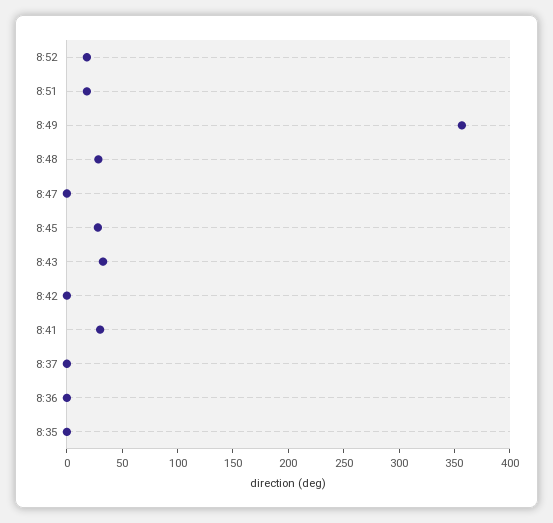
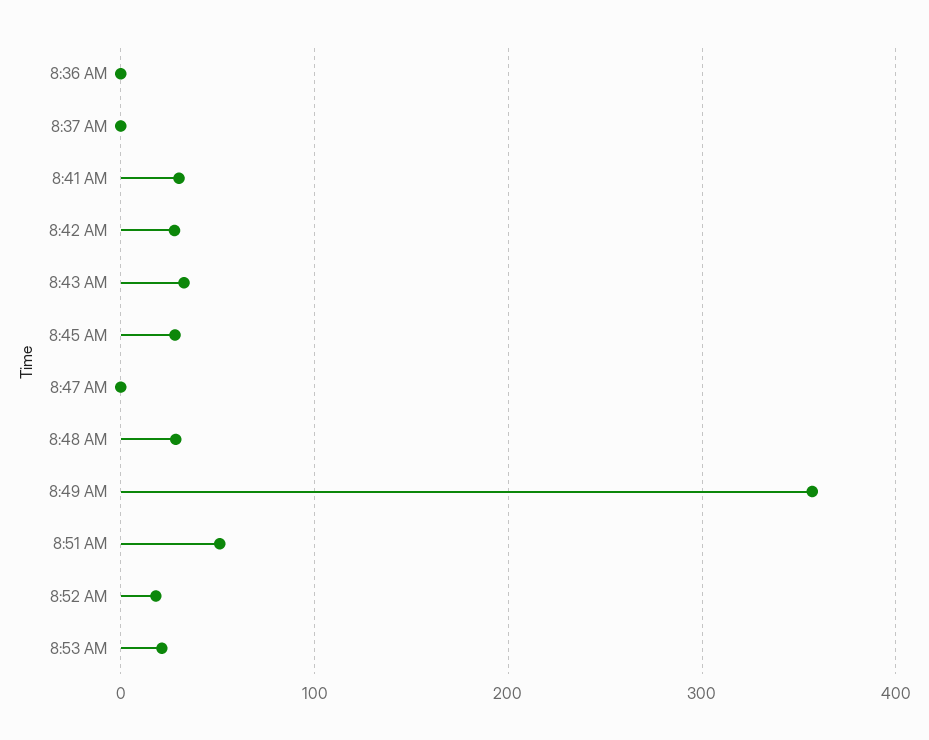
8:51: 20 -> 50
8:42: 0 -> 30
8:35: 0 -> none
8:53 AM: none -> 20

